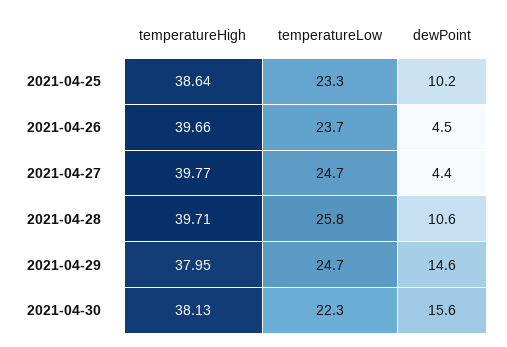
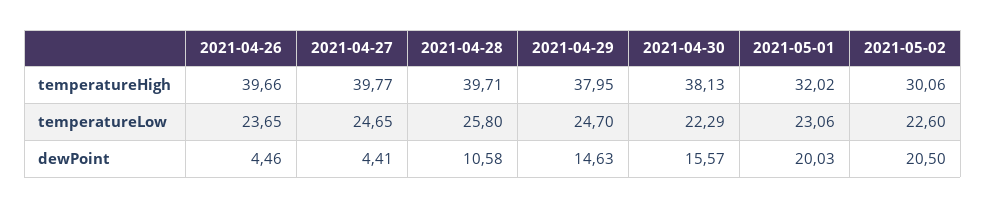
temperatureHigh, 2021-04-25: 38.64 -> none
temperatureLow, 2021-04-25: 23.3 -> none
dewPoint, 2021-04-25: 10.2 -> none
temperatureHigh, 2021-05-01: none -> 32.02
temperatureHigh, 2021-05-02: none -> 30.06
temperatureLow, 2021-05-01: none -> 23.06
temperatureLow, 2021-05-02: none -> 22.6
dewPoint, 2021-05-01: none -> 20.03
dewPoint, 2021-05-02: none -> 20.5

